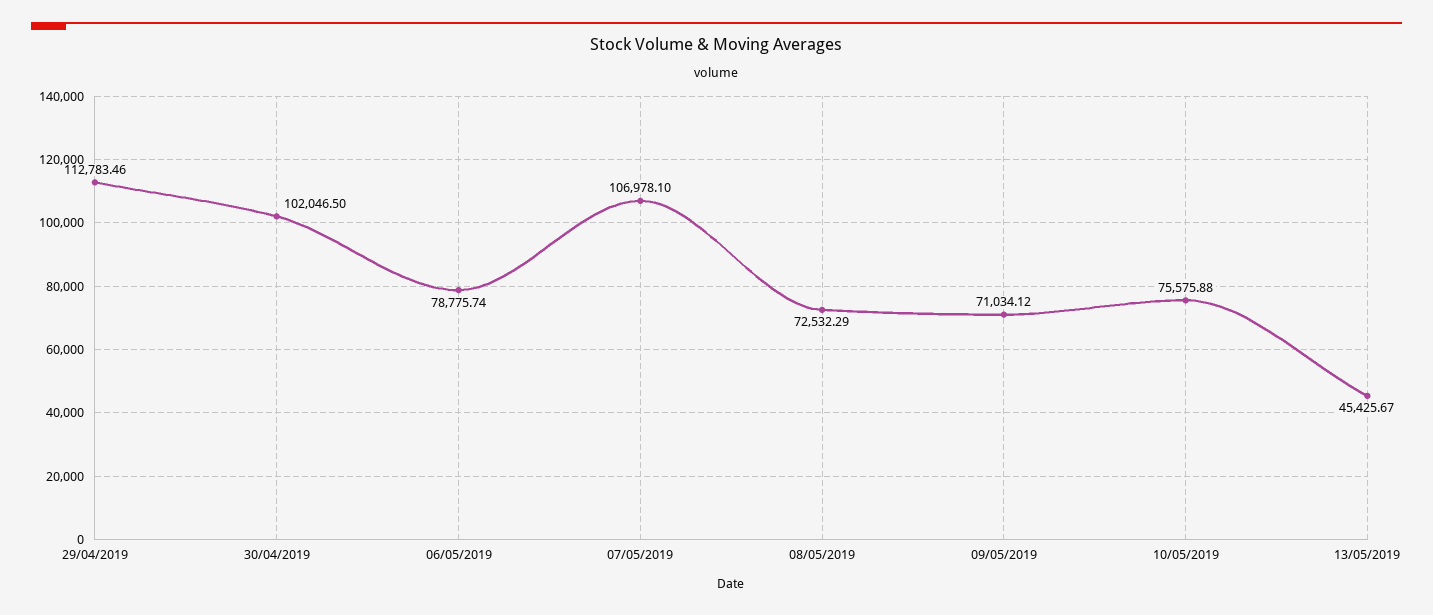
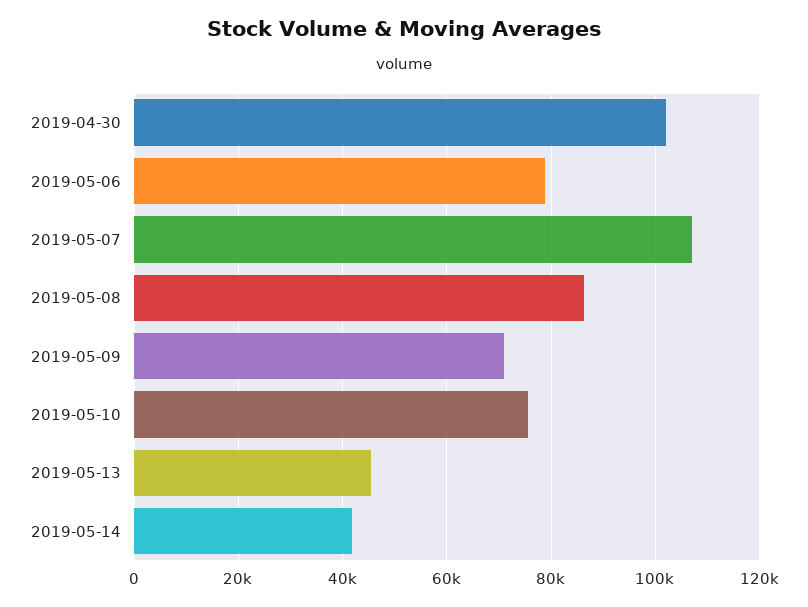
29/04/2019: 112783.46 -> none
08/05/2019: 72532.29 -> 86000
2019-05-14: none -> 42000

